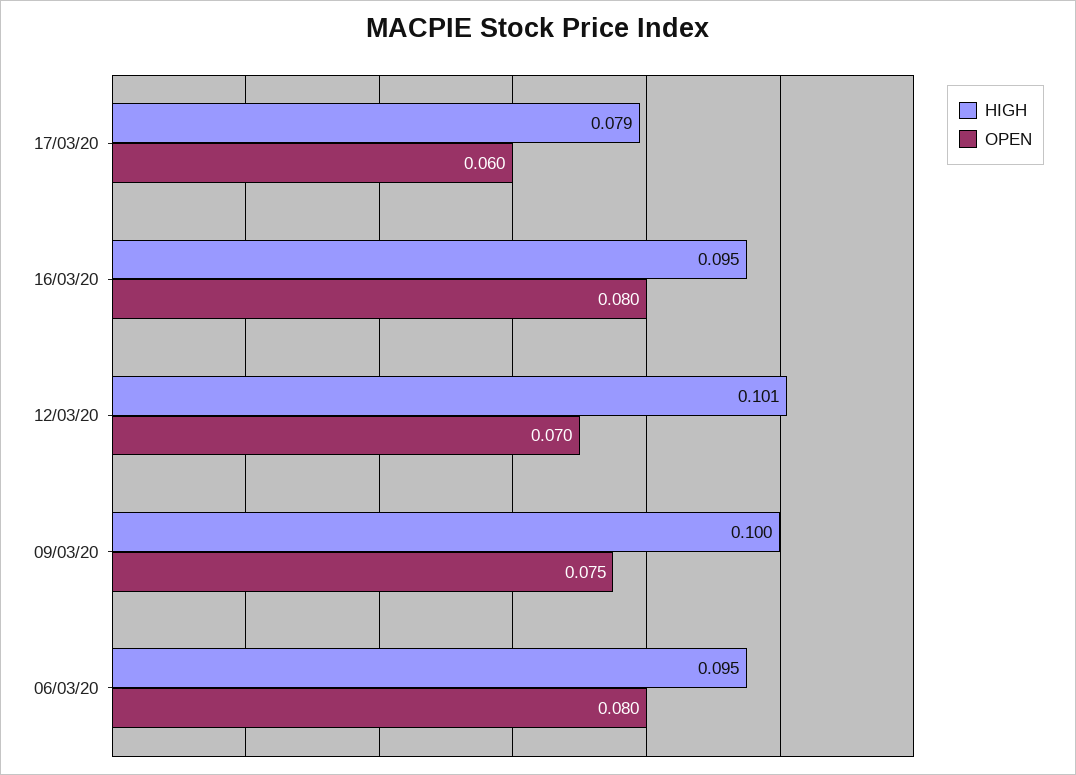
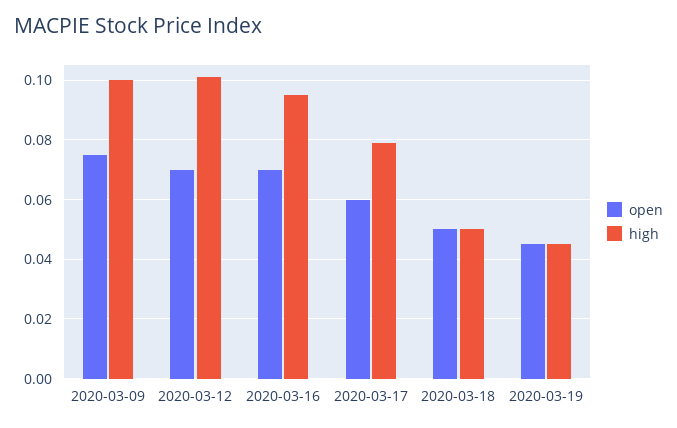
OPEN, 16/03/20: 0.08 -> 0.07
HIGH, 06/03/20: 0.095 -> none
OPEN, 06/03/20: 0.08 -> none
OPEN, 2020-03-18: none -> 0.05
HIGH, 2020-03-18: none -> 0.05
OPEN, 2020-03-19: none -> 0.045
HIGH, 2020-03-19: none -> 0.045

